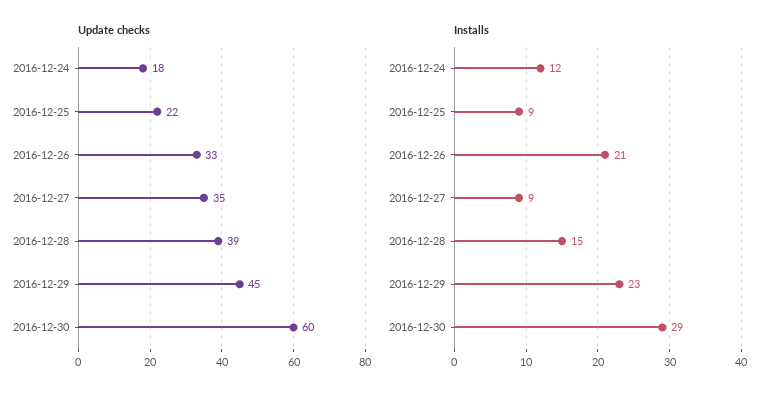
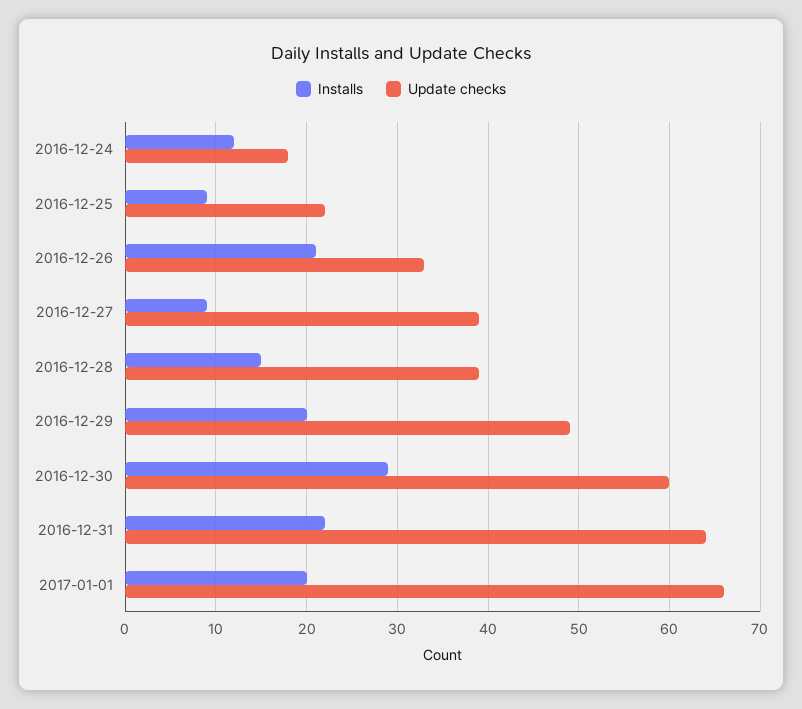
Update checks, 2016-12-27: 35 -> 39
Update checks, 2016-12-29: 45 -> 49
Installs, 2016-12-29: 23 -> 20
Installs, 2016-12-31: none -> 22
Update checks, 2016-12-31: none -> 64
Installs, 2017-01-01: none -> 20
Update checks, 2017-01-01: none -> 66

